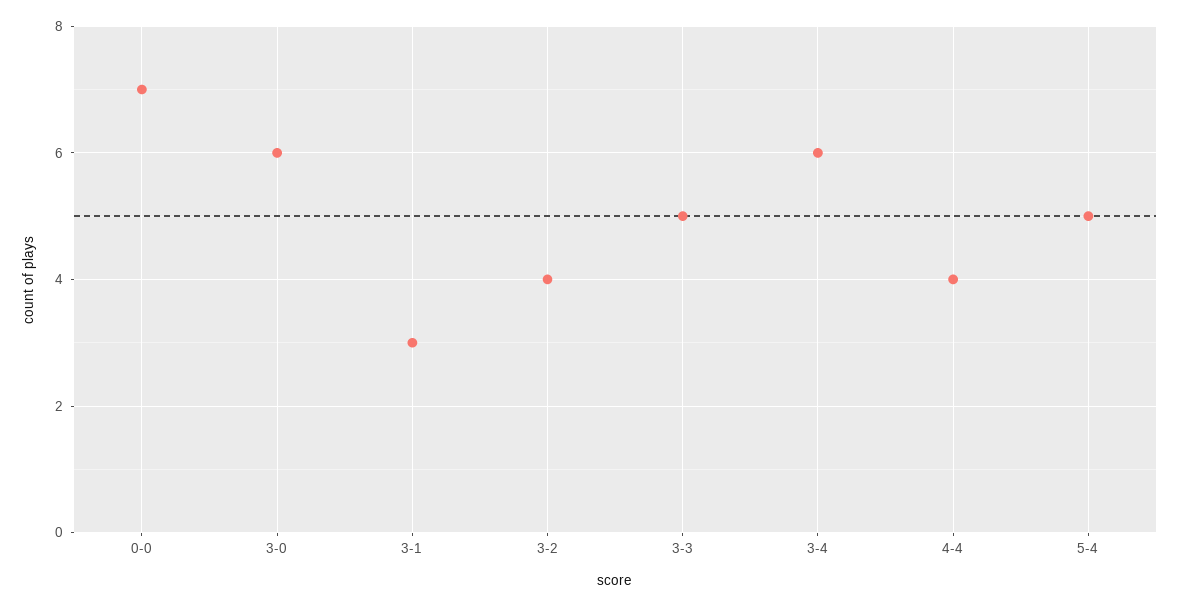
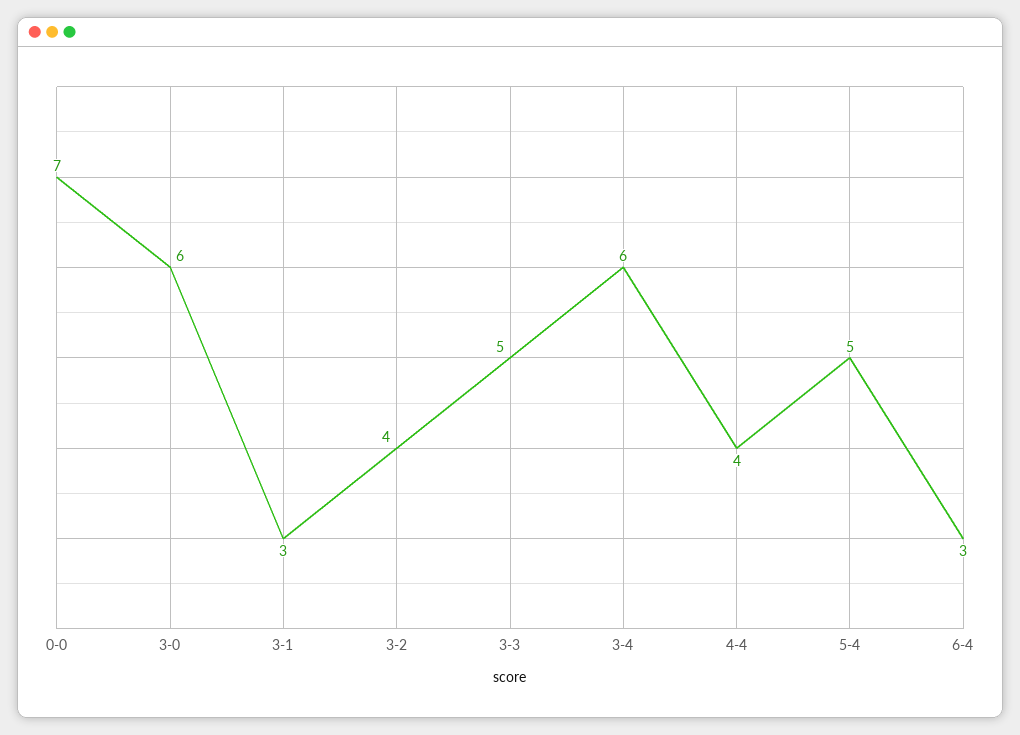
6-4: none -> 3

